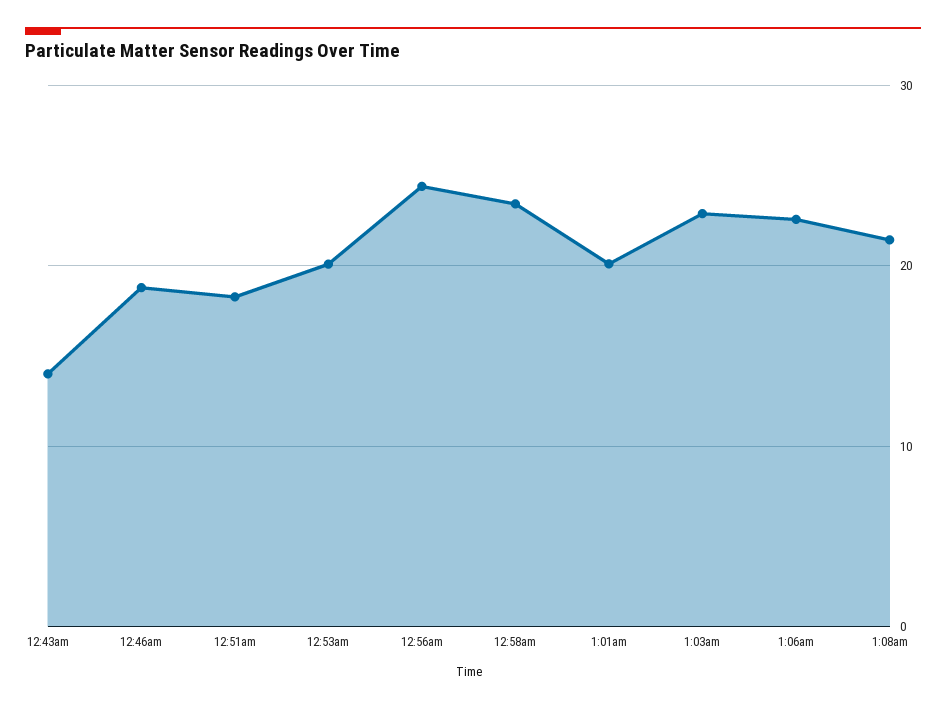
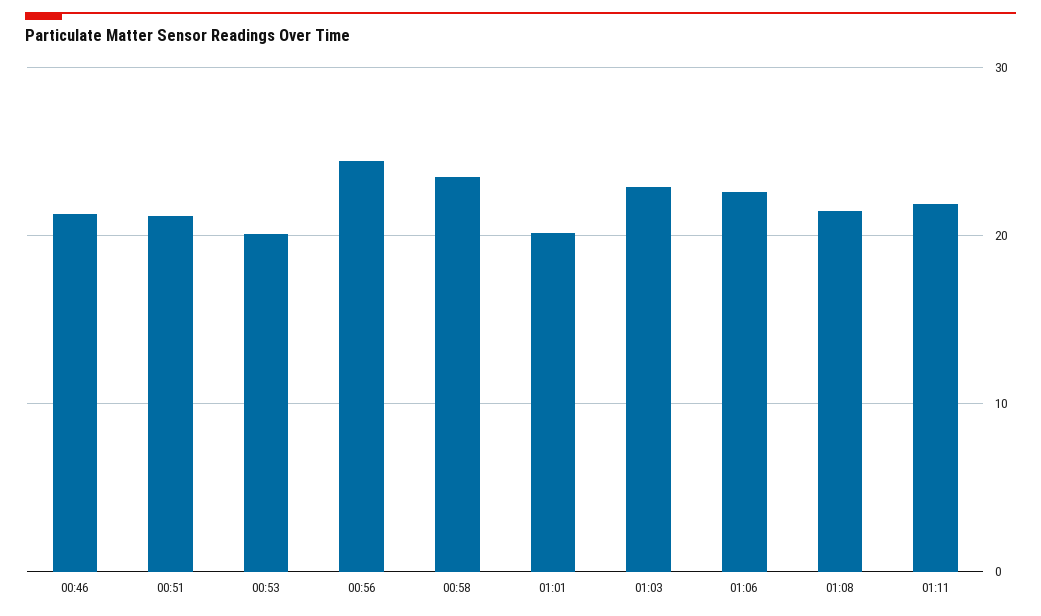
12:43am: 14 -> none
12:46am: 19 -> 21
12:51am: 18 -> 21
01:11: none -> 22

